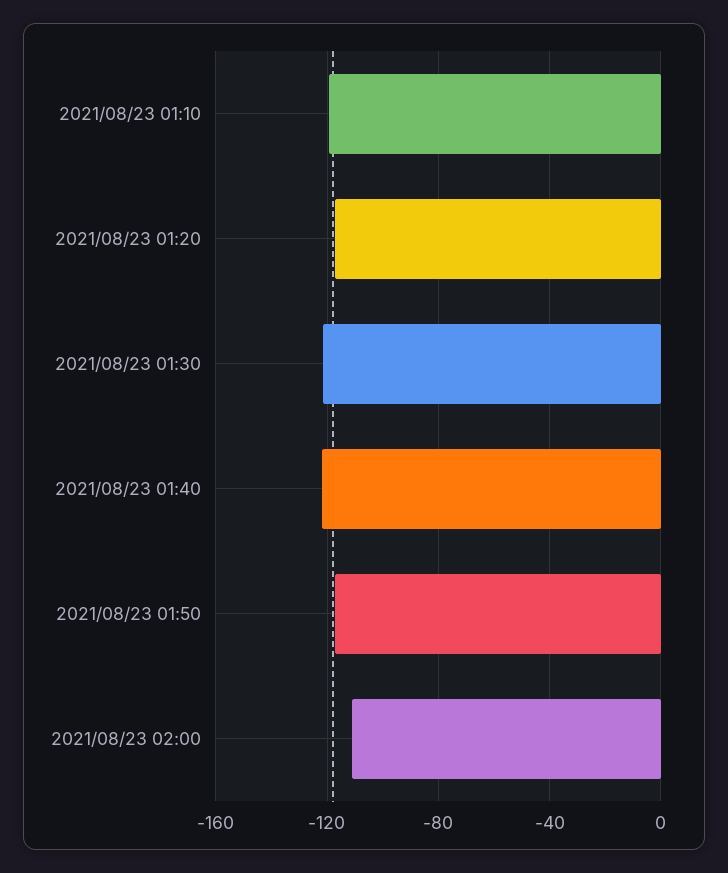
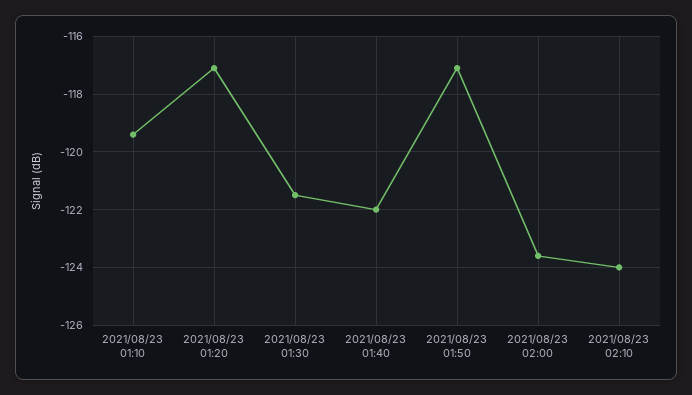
2021/08/23 02:00: -110 -> -123.5
2021/08/23 02:10: none -> -124

